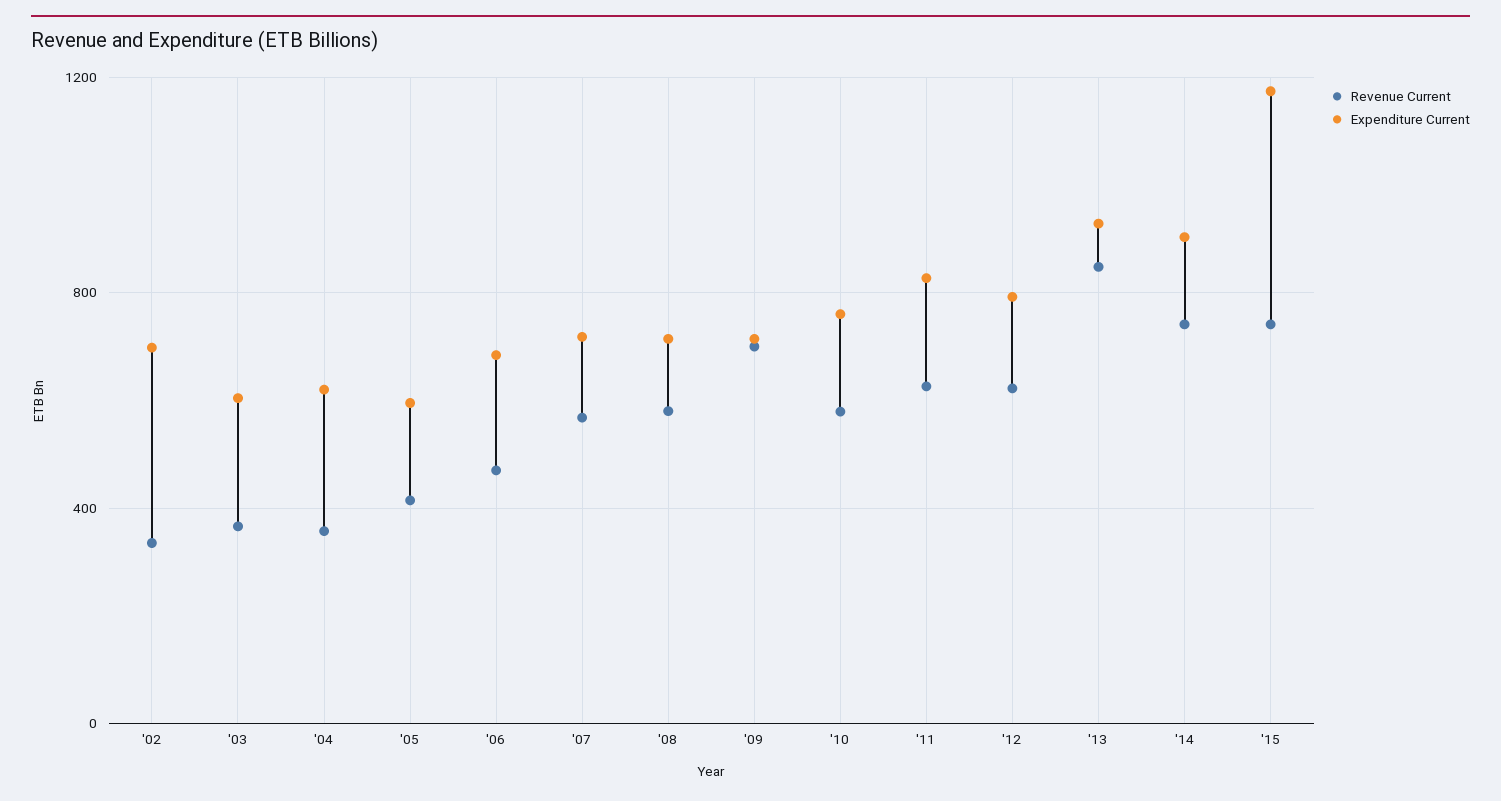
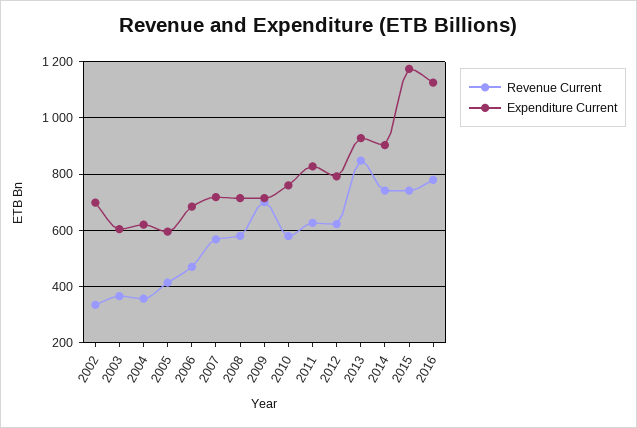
Revenue Current, 2016: none -> 775
Expenditure Current, 2016: none -> 1125

